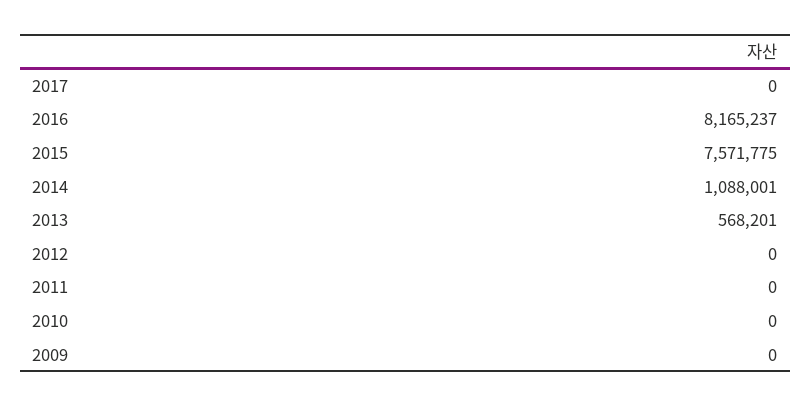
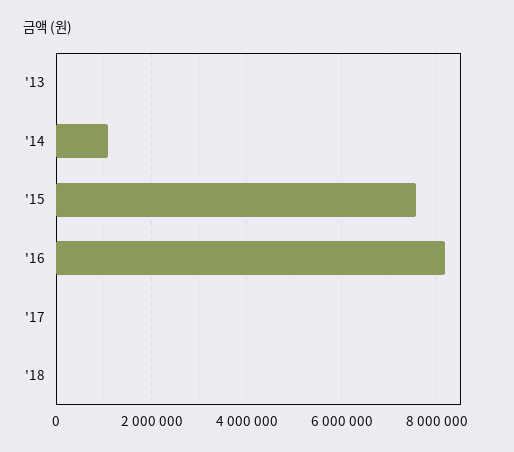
2013: 568201 -> 0
2012: 0 -> none
2011: 0 -> none
2010: 0 -> none
2009: 0 -> none
'18: none -> 0

